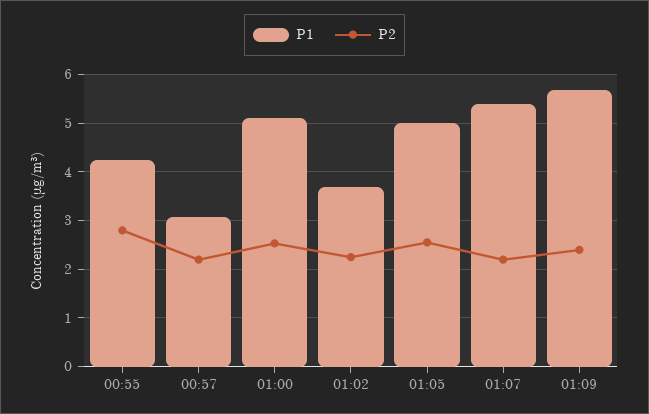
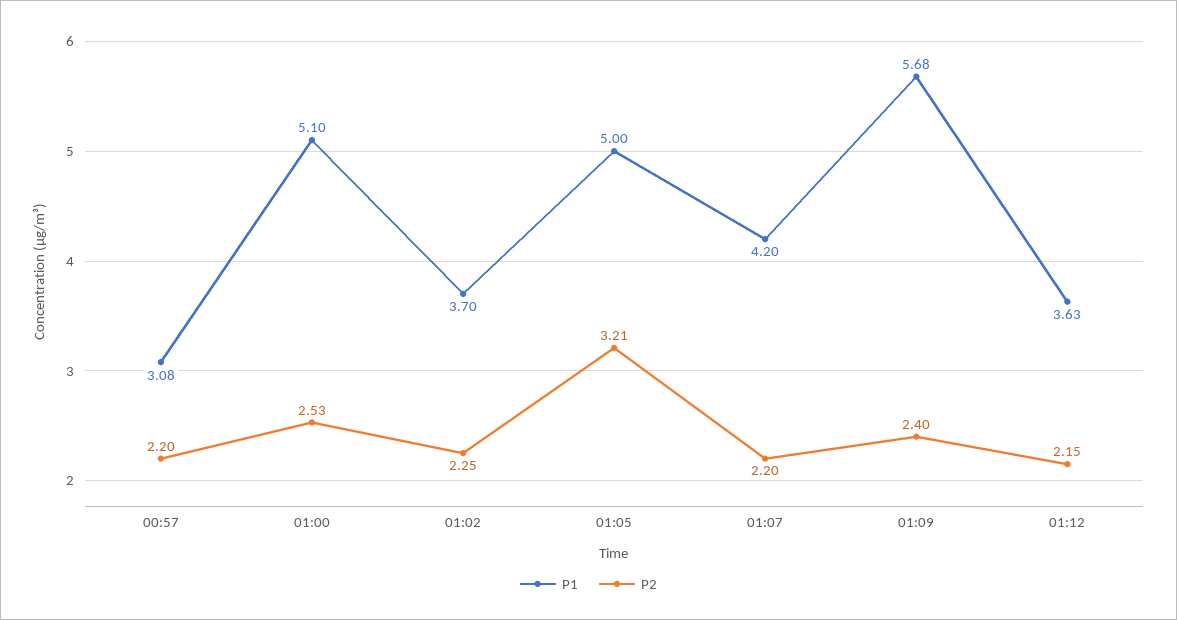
P1, 00:55: 4.2 -> none
P2, 00:55: 2.8 -> none
P2, 01:05: 2.6 -> 3.21
P1, 01:07: 5.4 -> 4.2
P1, 01:12: none -> 3.63
P2, 01:12: none -> 2.15

